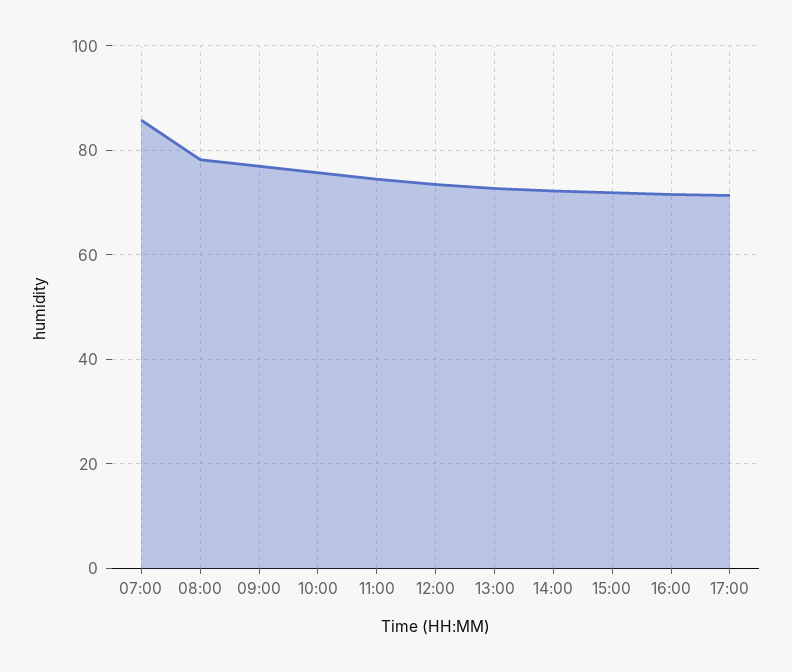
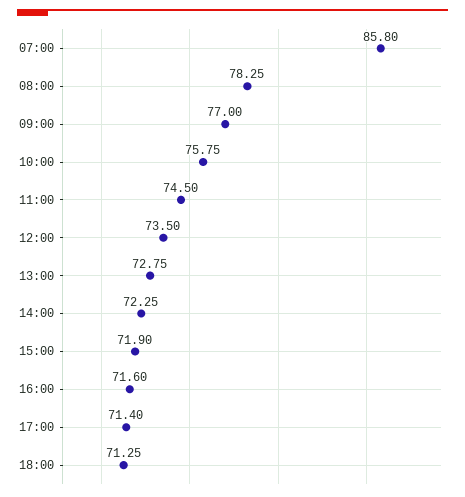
18:00: none -> 71.25

